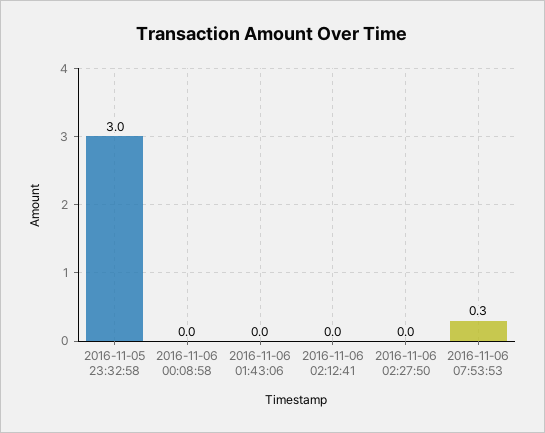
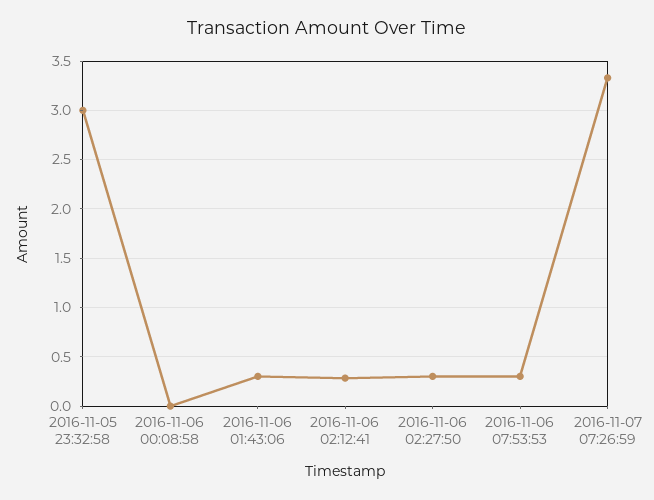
2016-11-06 01:43:06: 0 -> 0.3
2016-11-06 02:12:41: 0 -> 0.3
2016-11-06 02:27:50: 0 -> 0.3
2016-11-07 07:26:59: none -> 3.3

